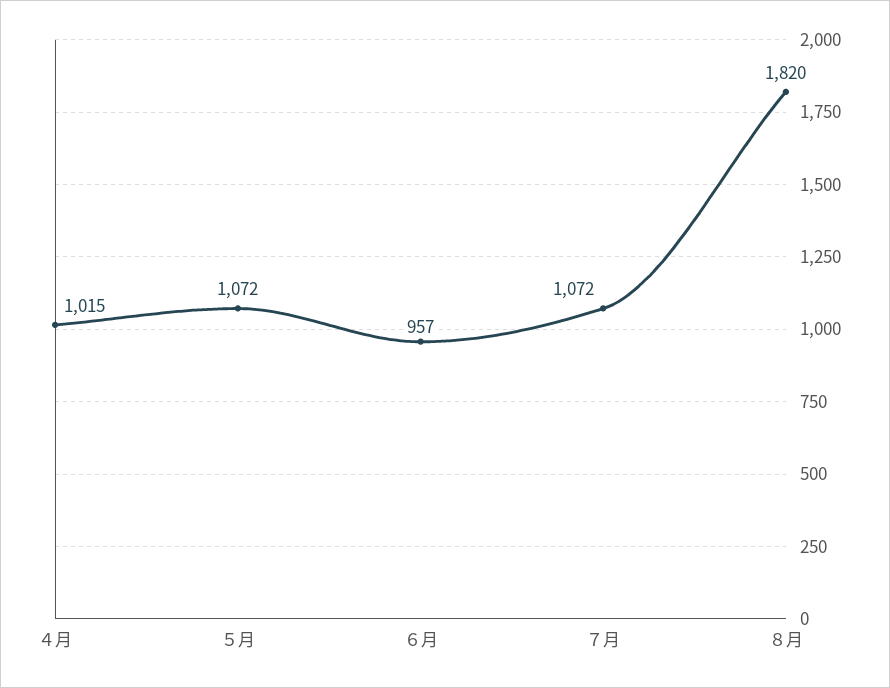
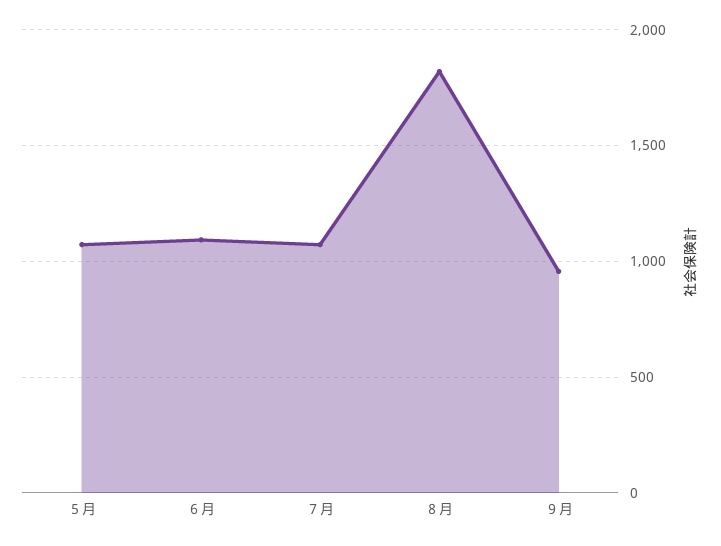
４月: 1015 -> none
６月: 957 -> 1100
９月: none -> 950

